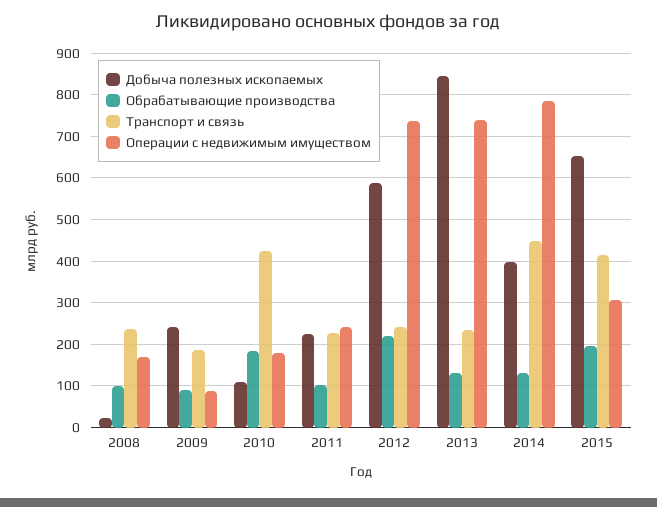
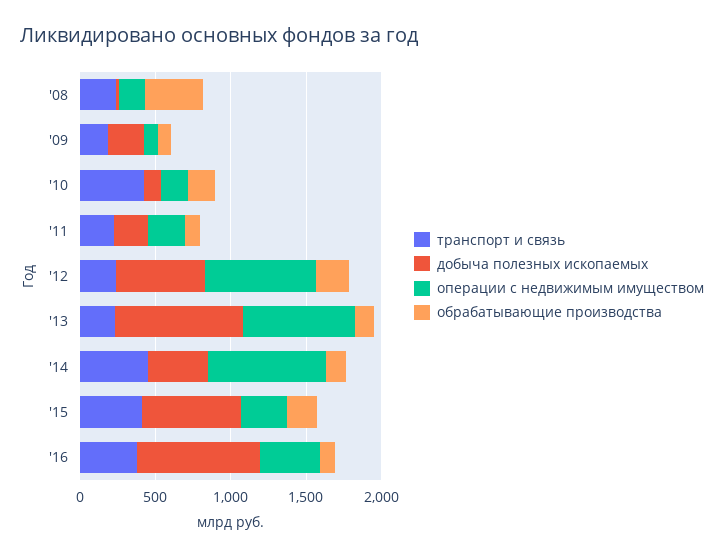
Обрабатывающие производства, 2008: 100 -> 400
Транспорт и связь, '16: none -> 400
Добыча полезных ископаемых, '16: none -> 800
Операции с недвижимым имуществом, '16: none -> 400
Обрабатывающие производства, '16: none -> 100

